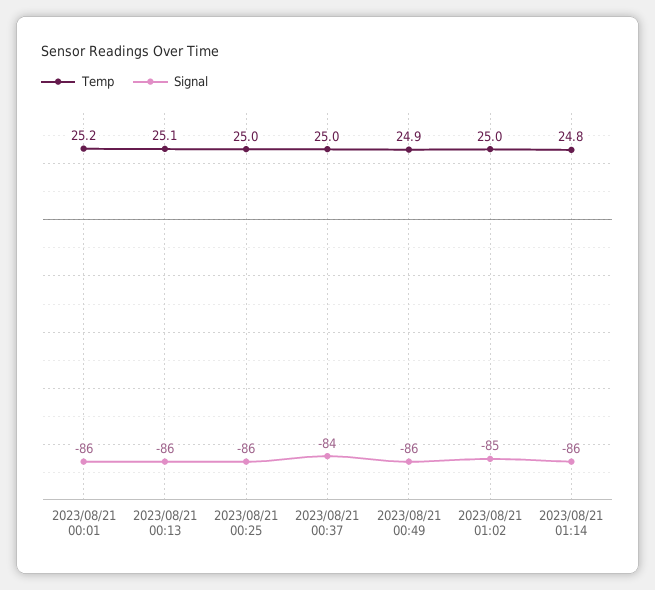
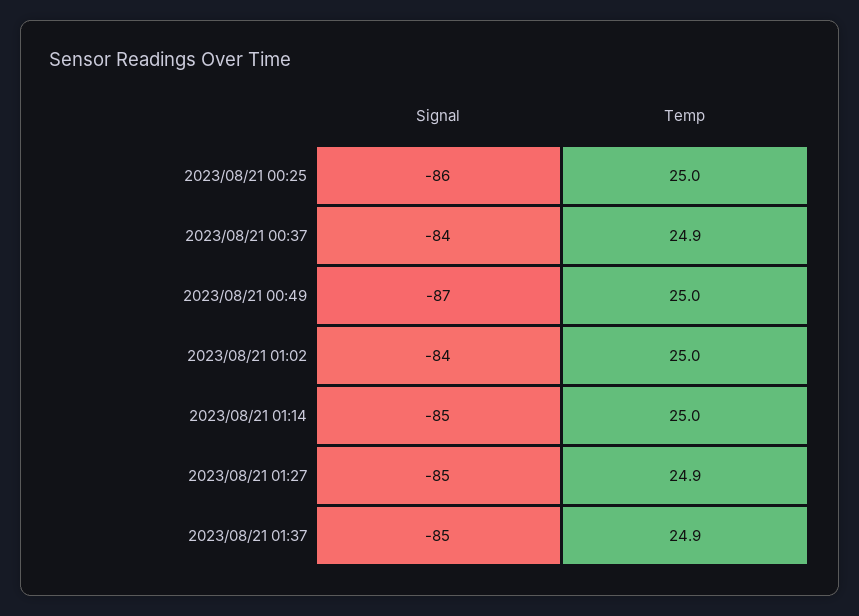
Temp, 2023/08/21 00:01: 25.2 -> none
Signal, 2023/08/21 00:01: -86 -> none
Temp, 2023/08/21 00:13: 25.1 -> none
Signal, 2023/08/21 00:13: -86 -> none
Temp, 2023/08/21 00:37: 25 -> 24.9
Temp, 2023/08/21 00:49: 24.9 -> 25
Signal, 2023/08/21 00:49: -86 -> -87
Signal, 2023/08/21 01:02: -85 -> -84
Temp, 2023/08/21 01:14: 24.8 -> 25
Signal, 2023/08/21 01:14: -86 -> -85
Signal, 2023/08/21 01:27: none -> -85
Temp, 2023/08/21 01:27: none -> 24.9
Signal, 2023/08/21 01:37: none -> -85
Temp, 2023/08/21 01:37: none -> 24.9

